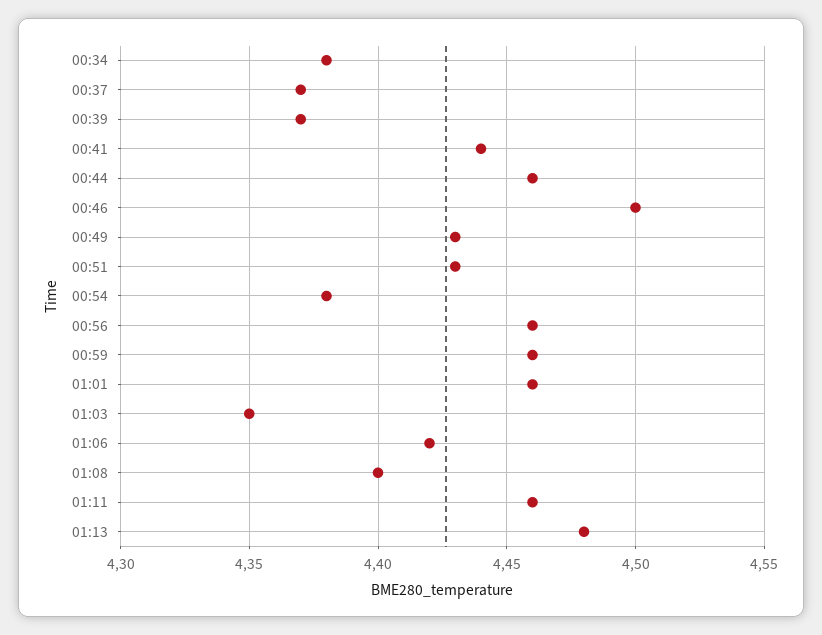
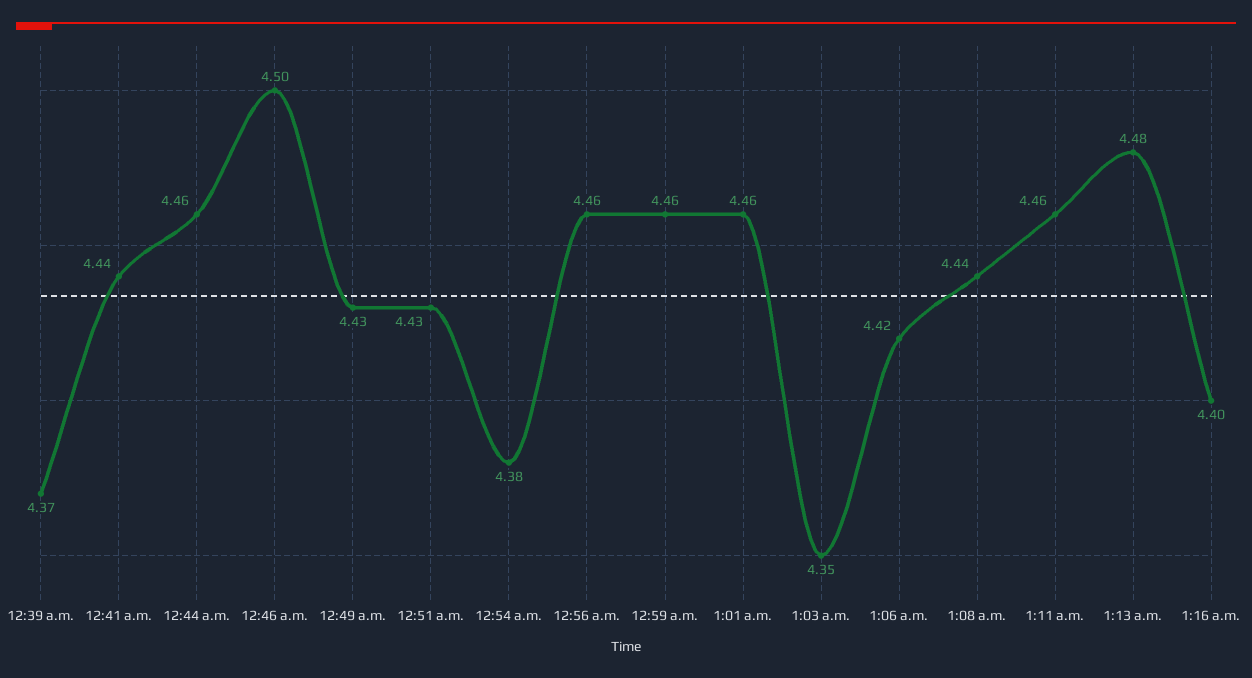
00:34: 4.38 -> none
00:37: 4.37 -> none
01:08: 4.4 -> 4.44
1:16 a.m.: none -> 4.4

